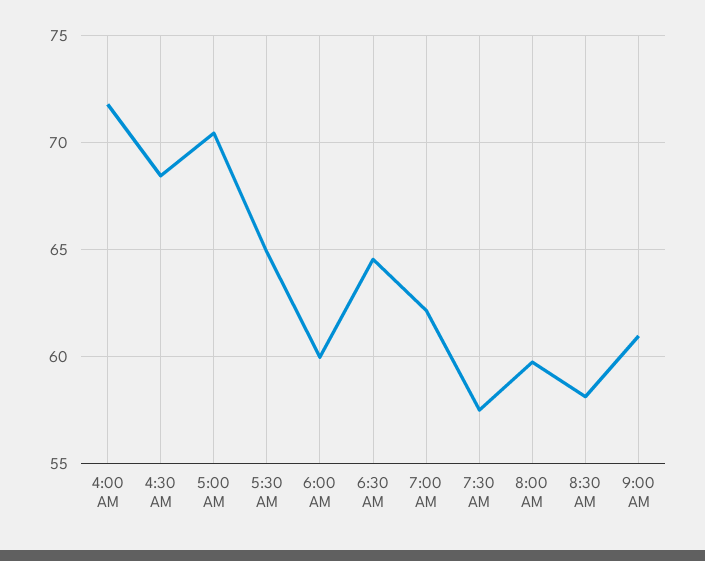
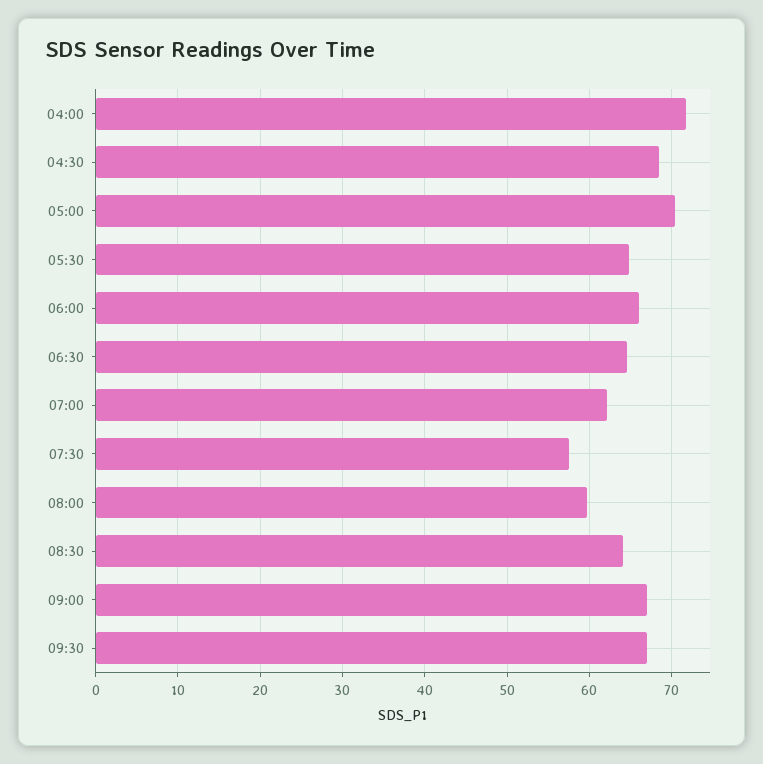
6:00 AM: 60 -> 66
8:30 AM: 58 -> 64
9:00 AM: 61 -> 67
09:30: none -> 67

